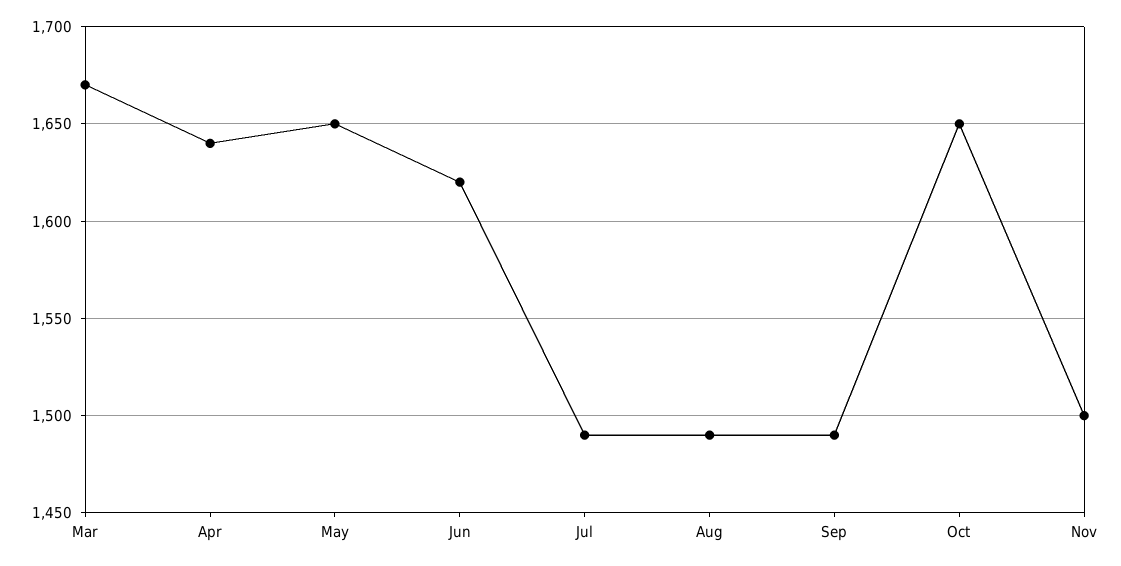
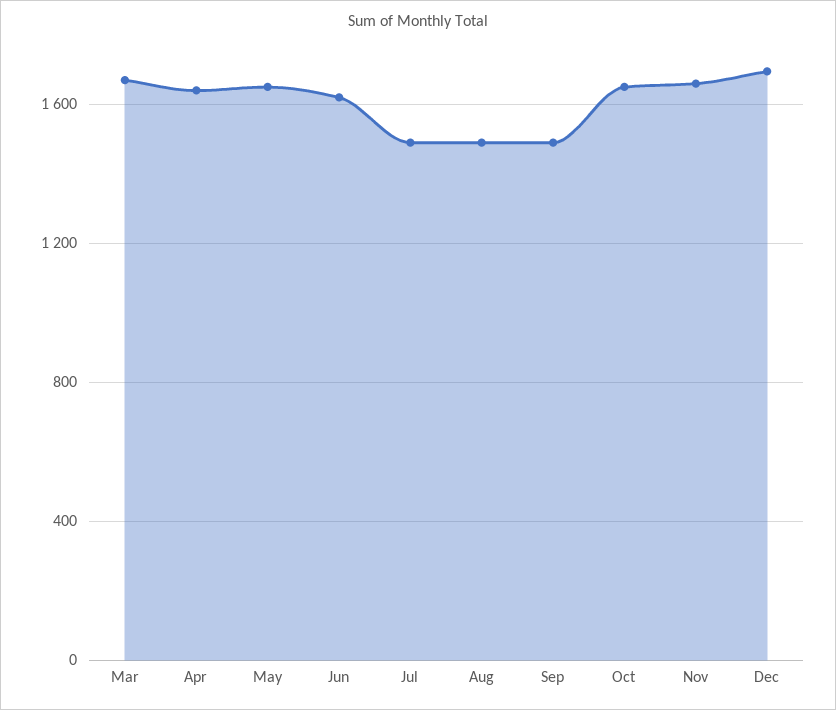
Nov: 1500 -> 1650
Dec: none -> 1700

